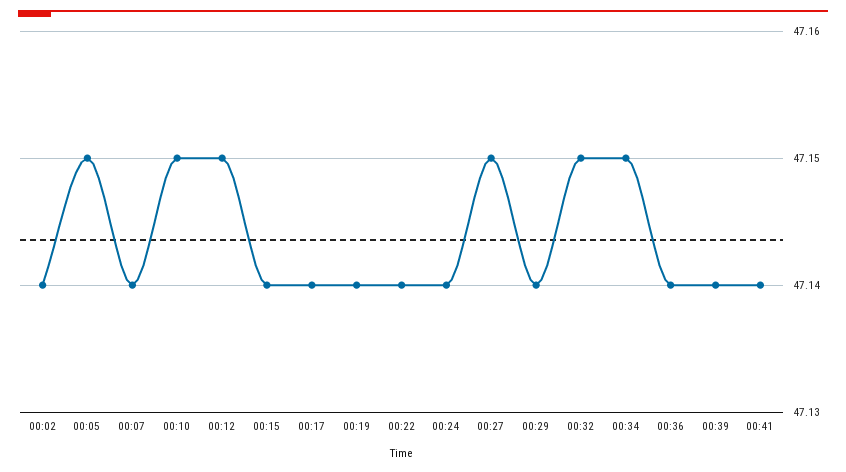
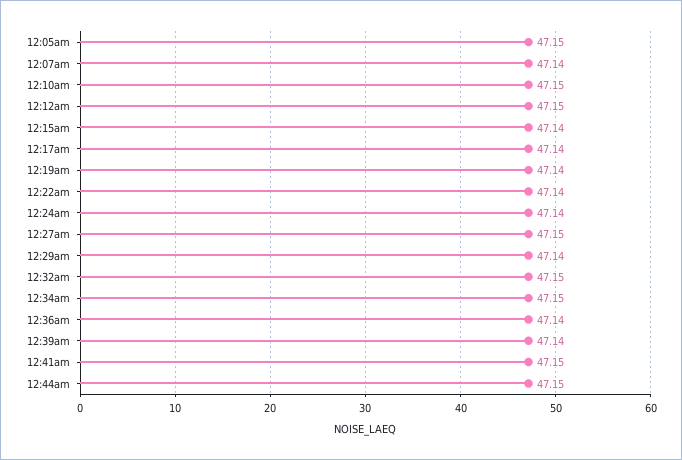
00:02: 47.14 -> none
00:41: 47.14 -> 47.15
12:44am: none -> 47.15

